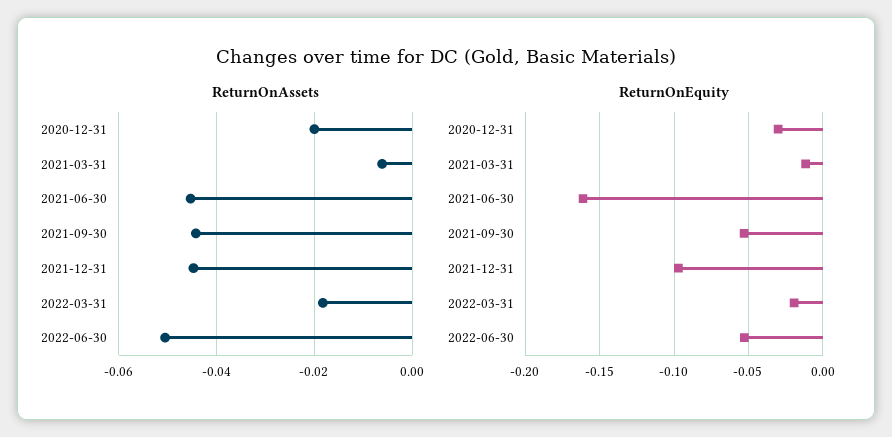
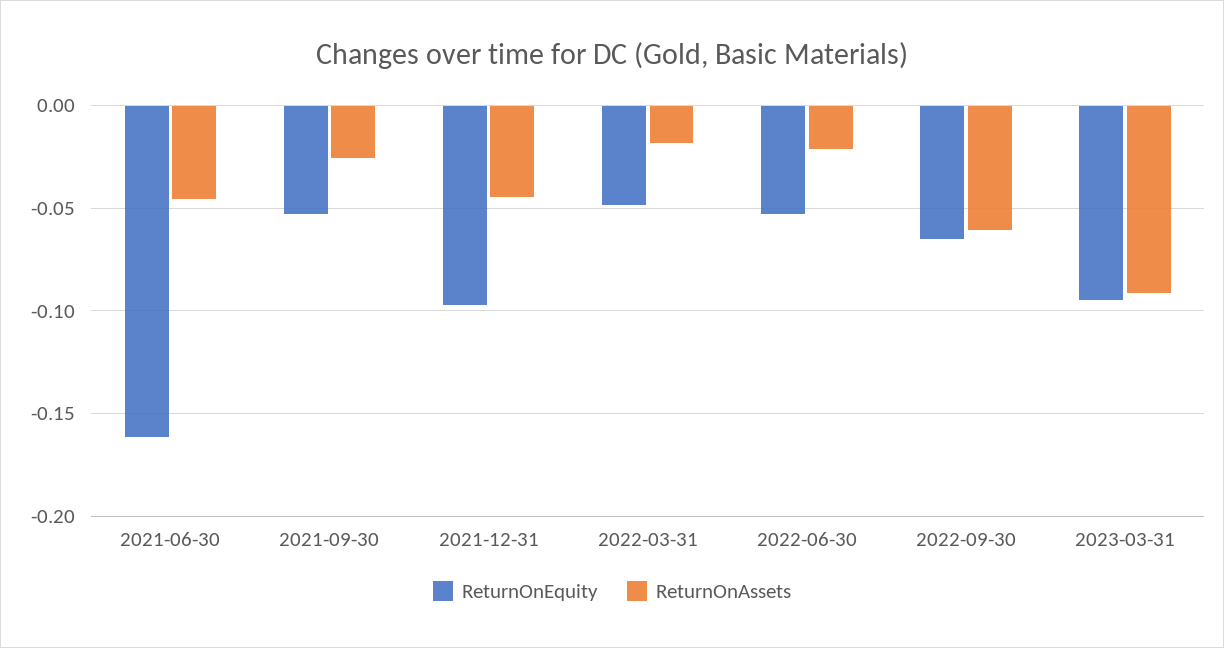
ReturnOnAssets, 2020-12-31: -0.02 -> none
ReturnOnAssets, 2021-03-31: -0.006 -> none
ReturnOnAssets, 2021-09-30: -0.044 -> -0.025
ReturnOnAssets, 2022-06-30: -0.05 -> -0.02
ReturnOnEquity, 2020-12-31: -0.03 -> none
ReturnOnEquity, 2021-03-31: -0.01 -> none
ReturnOnEquity, 2022-03-31: -0.02 -> -0.05
ReturnOnEquity, 2022-09-30: none -> -0.065
ReturnOnAssets, 2022-09-30: none -> -0.06
ReturnOnEquity, 2023-03-31: none -> -0.095
ReturnOnAssets, 2023-03-31: none -> -0.09

